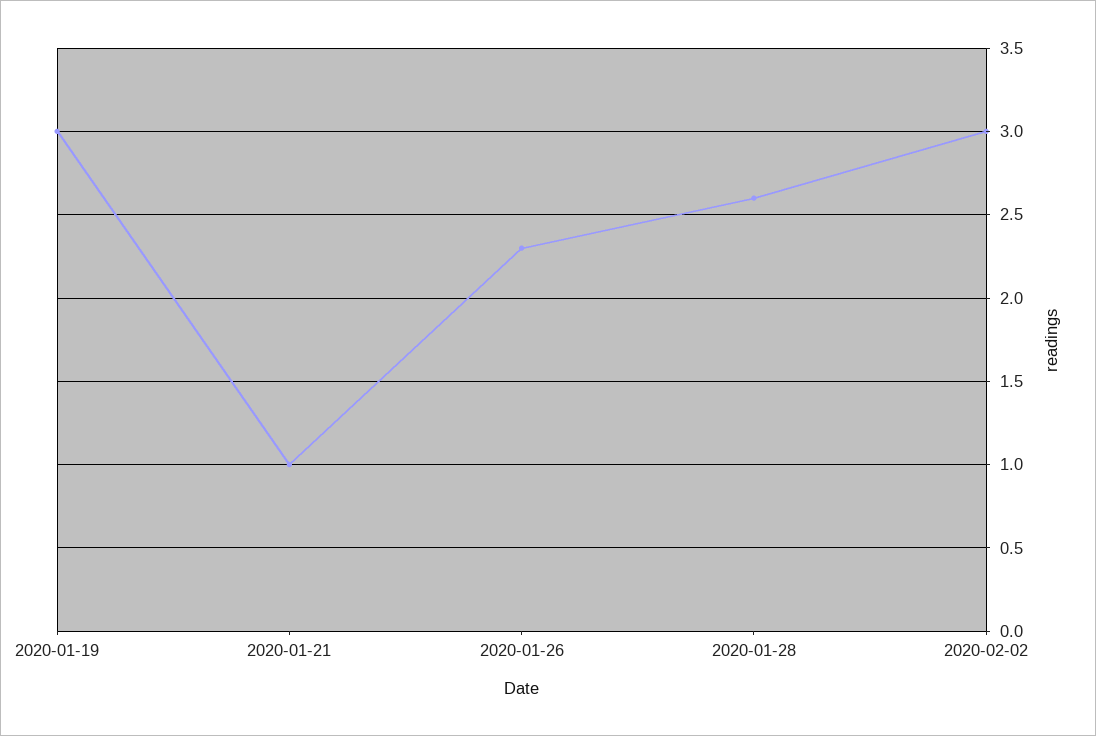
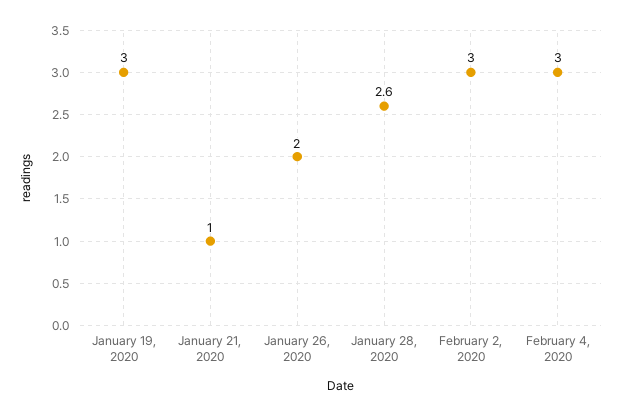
2020-01-26: 2.3 -> 2
February 4, 2020: none -> 3

